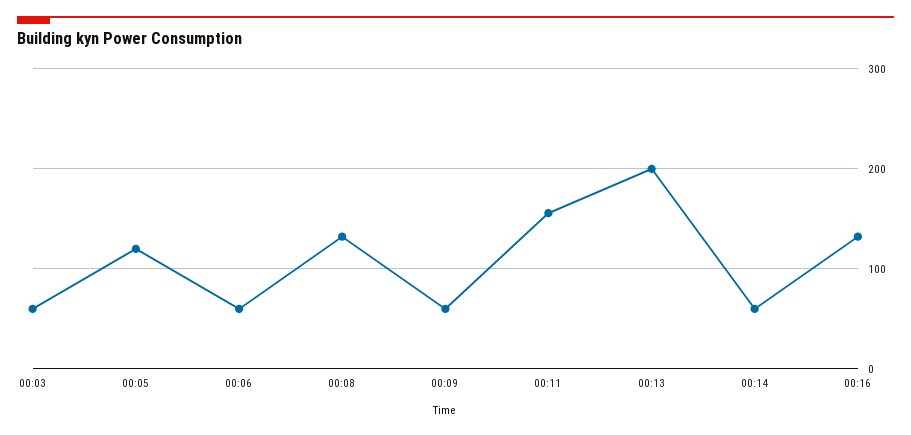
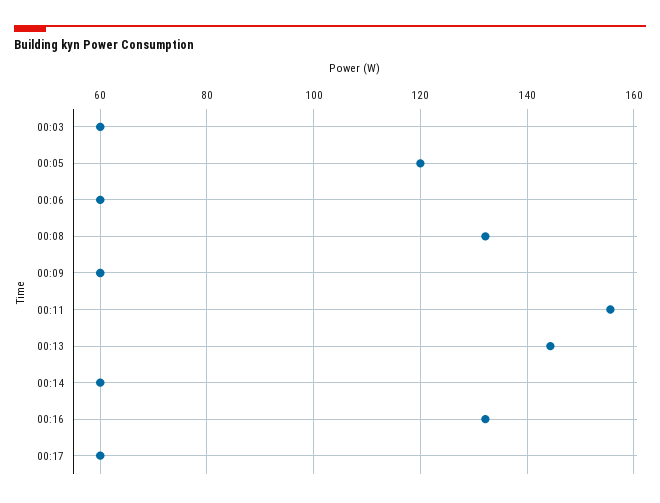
00:13: 200 -> 144
00:17: none -> 60

